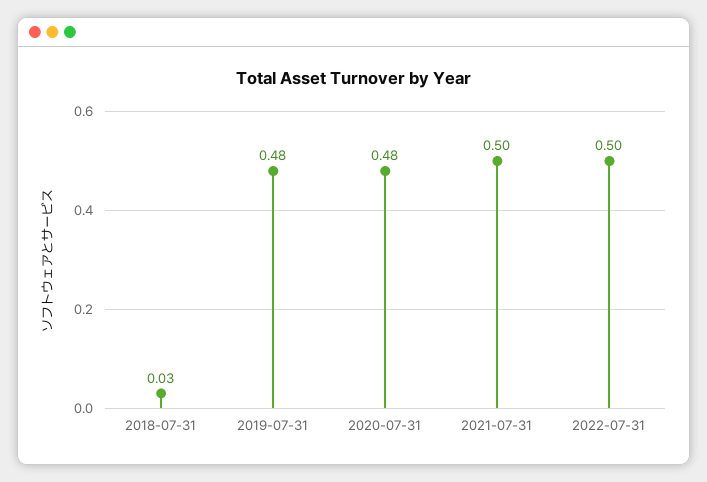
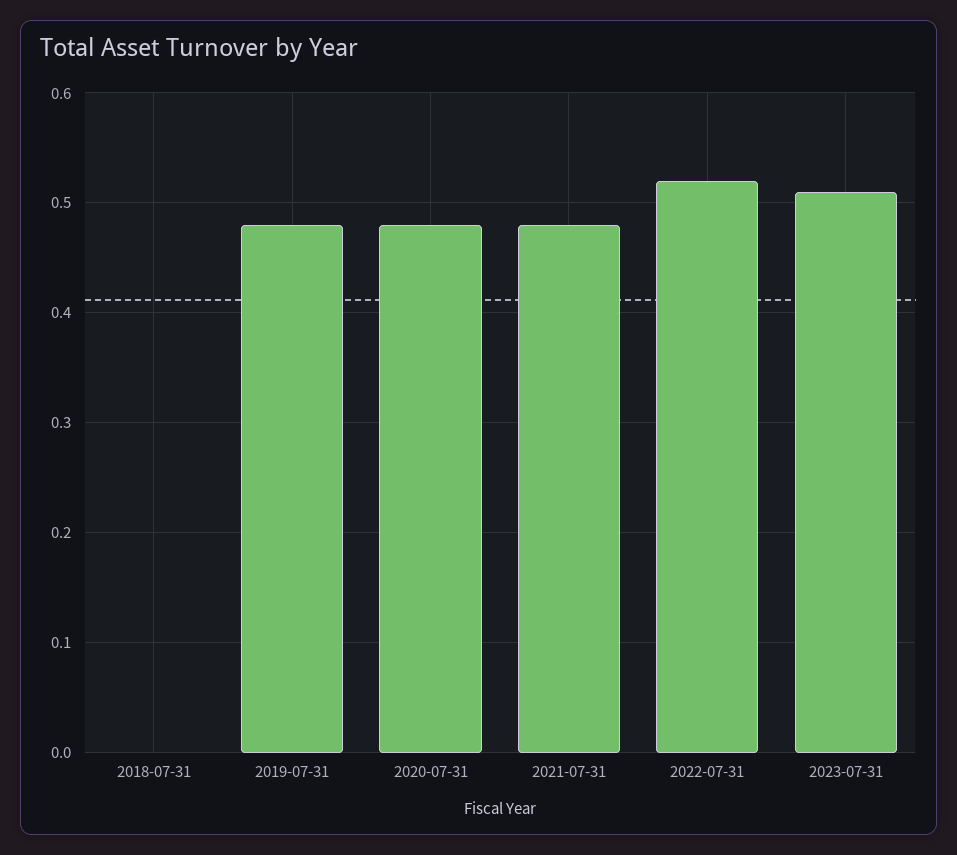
2018-07-31: 0.03 -> 0
2021-07-31: 0.5 -> 0.48
2022-07-31: 0.5 -> 0.52
2023-07-31: none -> 0.51

